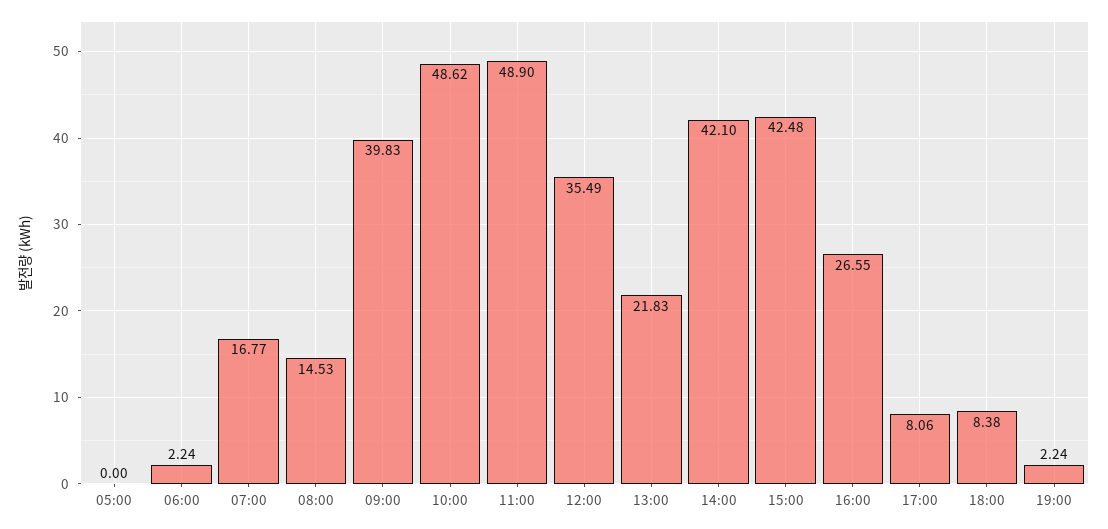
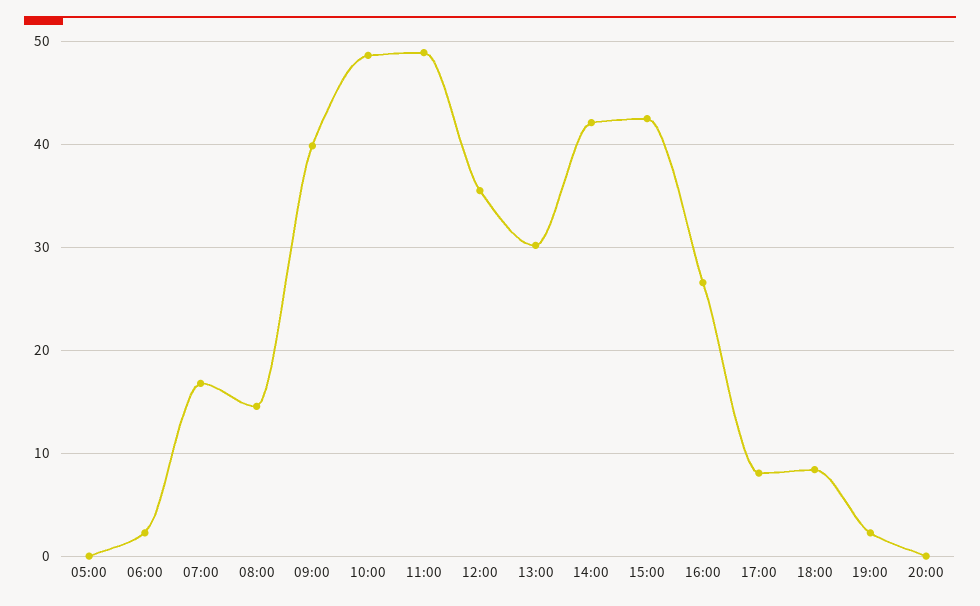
13:00: 21.83 -> 30
20:00: none -> 0

